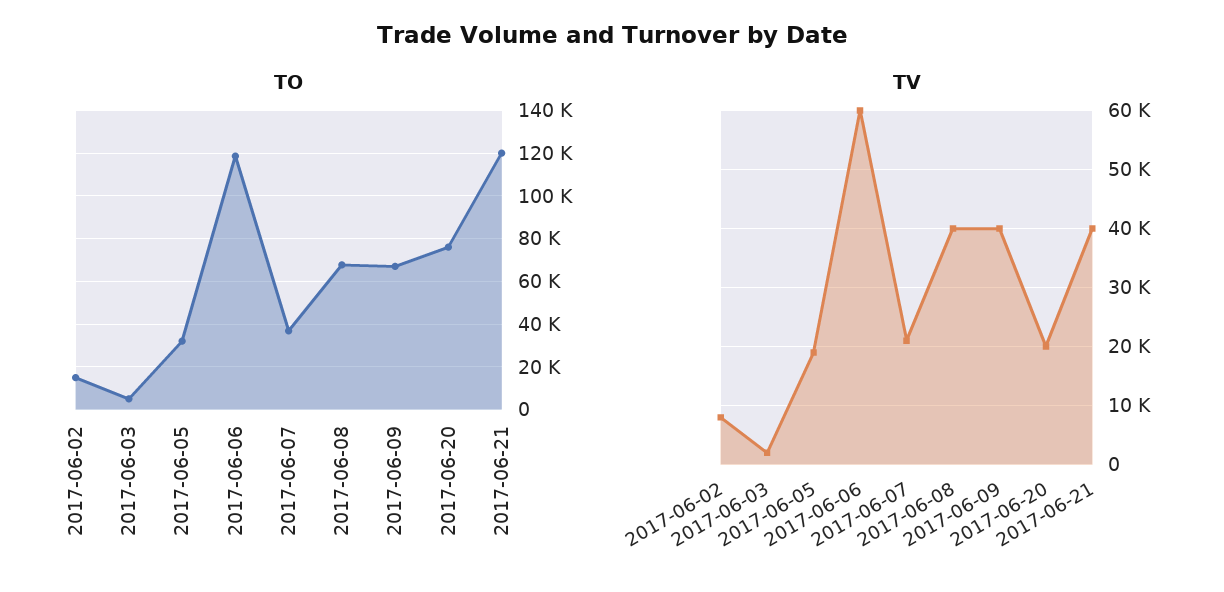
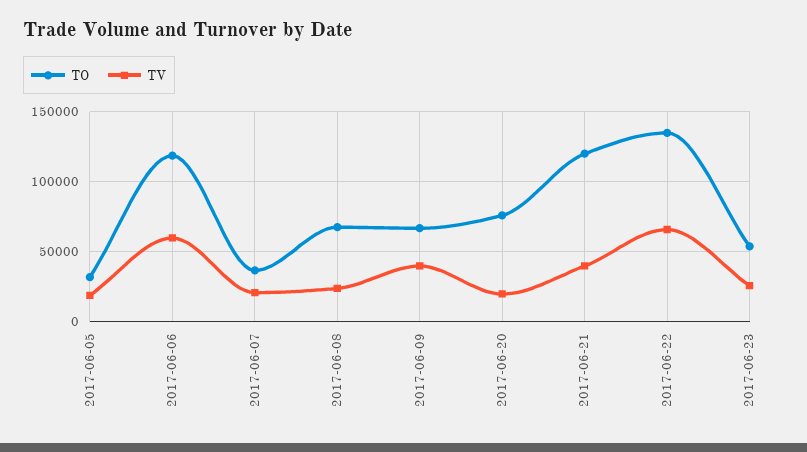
TO, 2017-06-02: 15000 -> none
TO, 2017-06-03: 5000 -> none
TV, 2017-06-02: 8000 -> none
TV, 2017-06-03: 2000 -> none
TV, 2017-06-08: 40000 -> 25000
TO, 2017-06-22: none -> 135000
TV, 2017-06-22: none -> 65000
TO, 2017-06-23: none -> 55000
TV, 2017-06-23: none -> 25000

